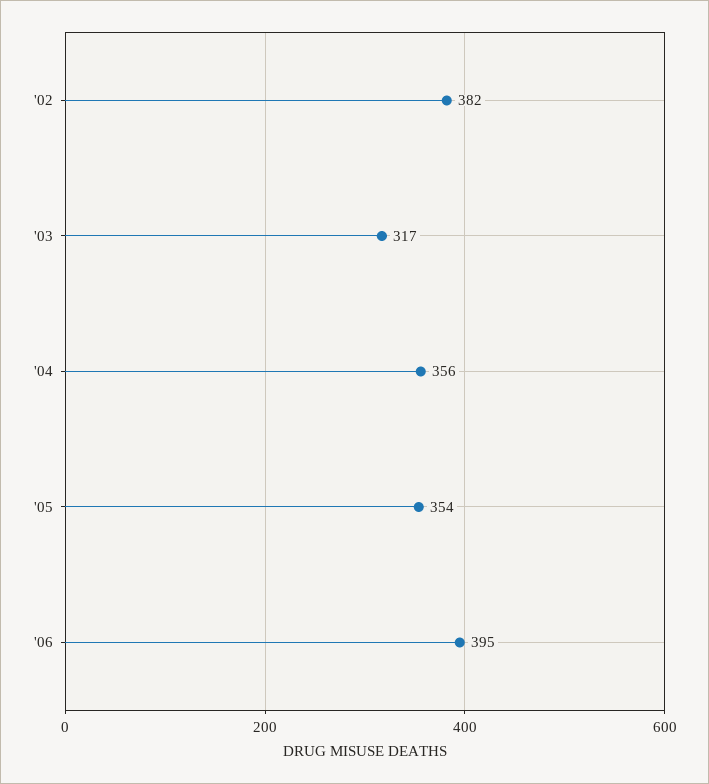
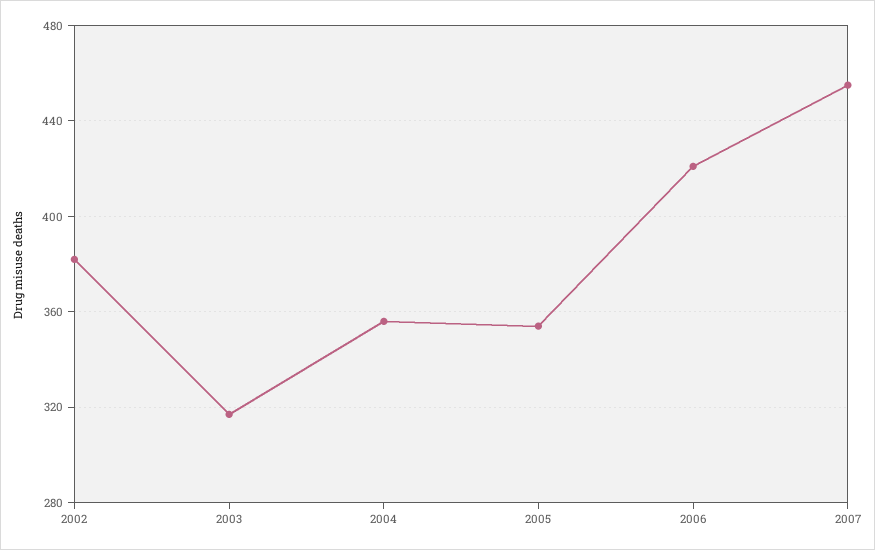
'06: 395 -> 420
2007: none -> 455

